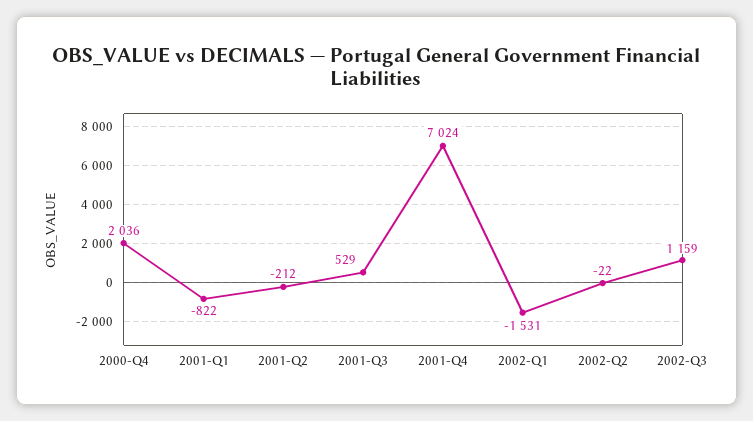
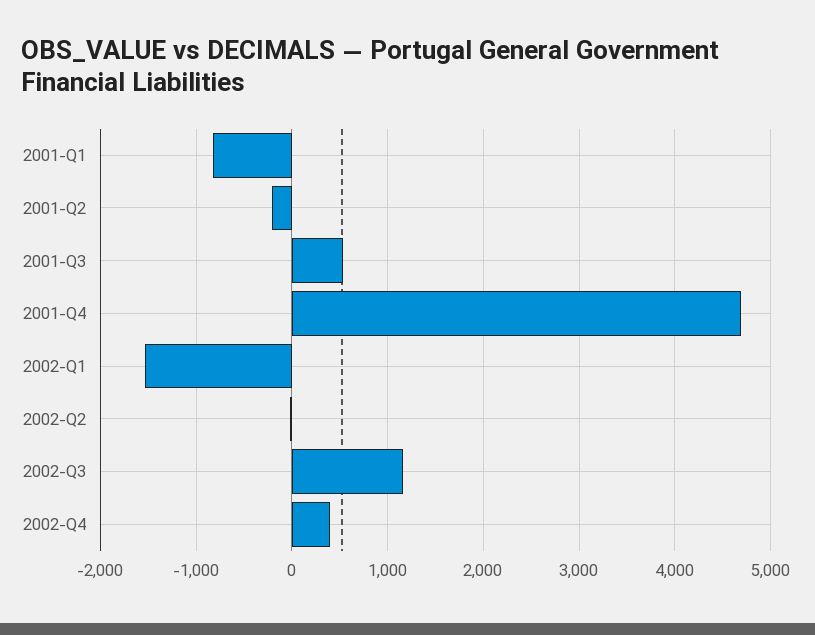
2000-Q4: 2036 -> none
2001-Q4: 7024 -> 4700
2002-Q4: none -> 400

